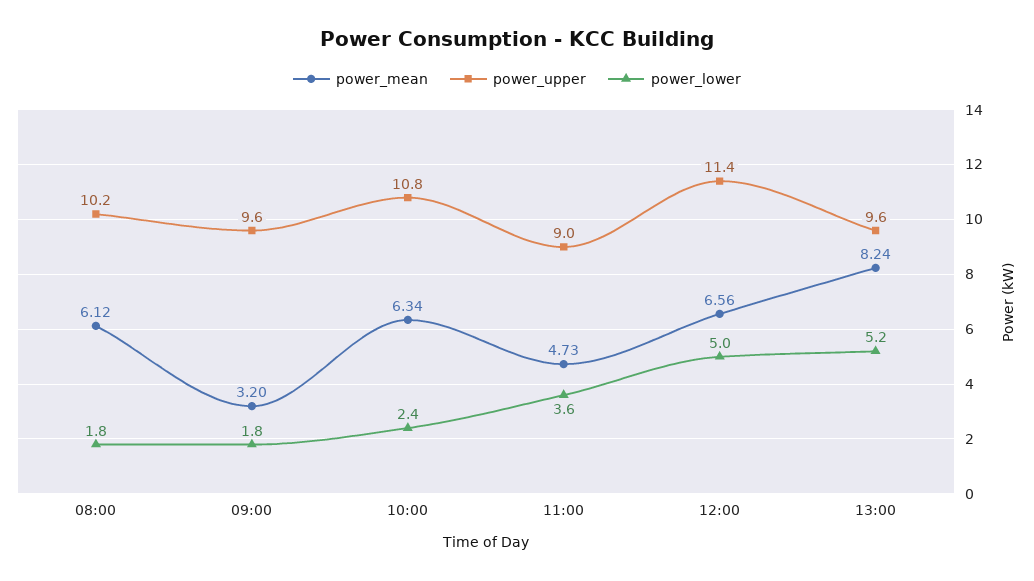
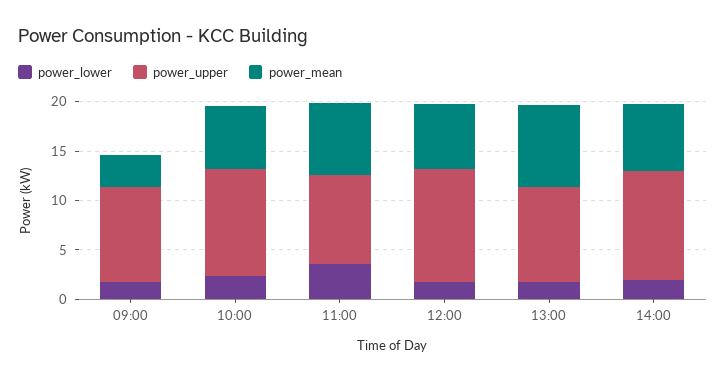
power_mean, 08:00: 6.12 -> none
power_upper, 08:00: 10.2 -> none
power_lower, 08:00: 1.8 -> none
power_mean, 11:00: 4.73 -> 7
power_lower, 12:00: 5 -> 2
power_lower, 13:00: 5.2 -> 2
power_lower, 14:00: none -> 2
power_upper, 14:00: none -> 11
power_mean, 14:00: none -> 7

